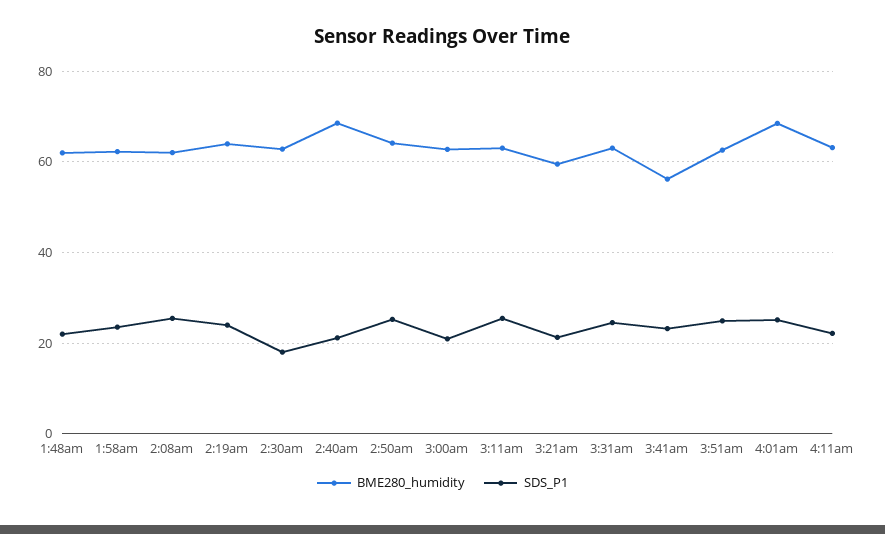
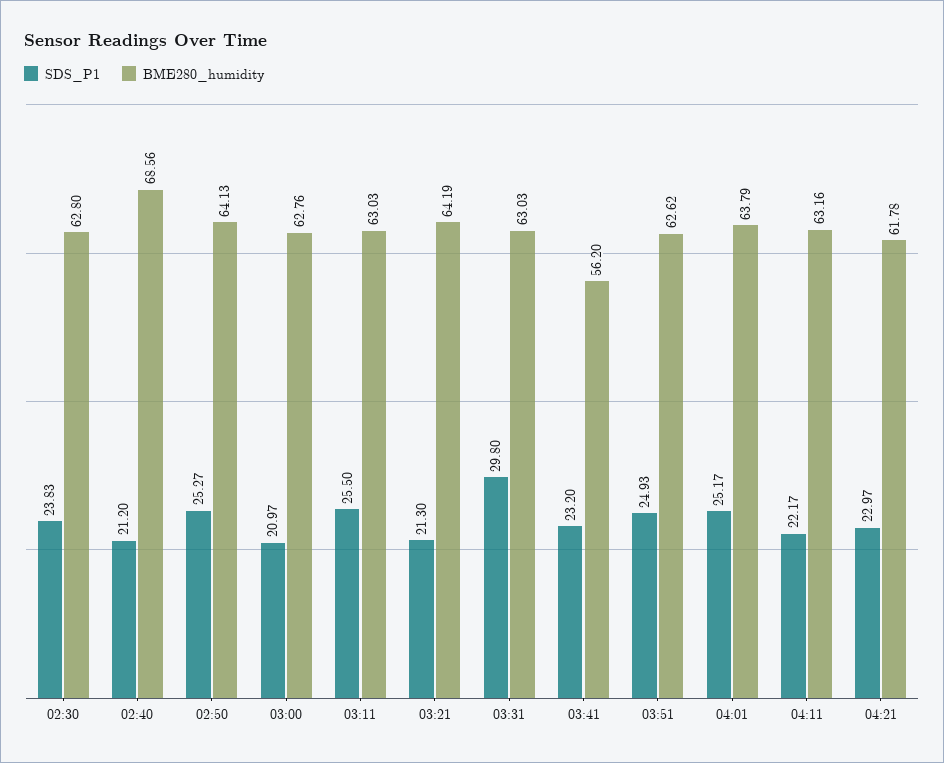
BME280_humidity, 1:48am: 62 -> none
SDS_P1, 1:48am: 22 -> none
BME280_humidity, 1:58am: 62 -> none
SDS_P1, 1:58am: 24 -> none
BME280_humidity, 2:08am: 62 -> none
SDS_P1, 2:08am: 26 -> none
BME280_humidity, 2:19am: 64 -> none
SDS_P1, 2:19am: 24 -> none
SDS_P1, 2:30am: 18 -> 23.83
BME280_humidity, 3:21am: 60 -> 64.19
SDS_P1, 3:31am: 24 -> 29.8
BME280_humidity, 4:01am: 68 -> 63.79
SDS_P1, 04:21: none -> 22.97
BME280_humidity, 04:21: none -> 61.78

